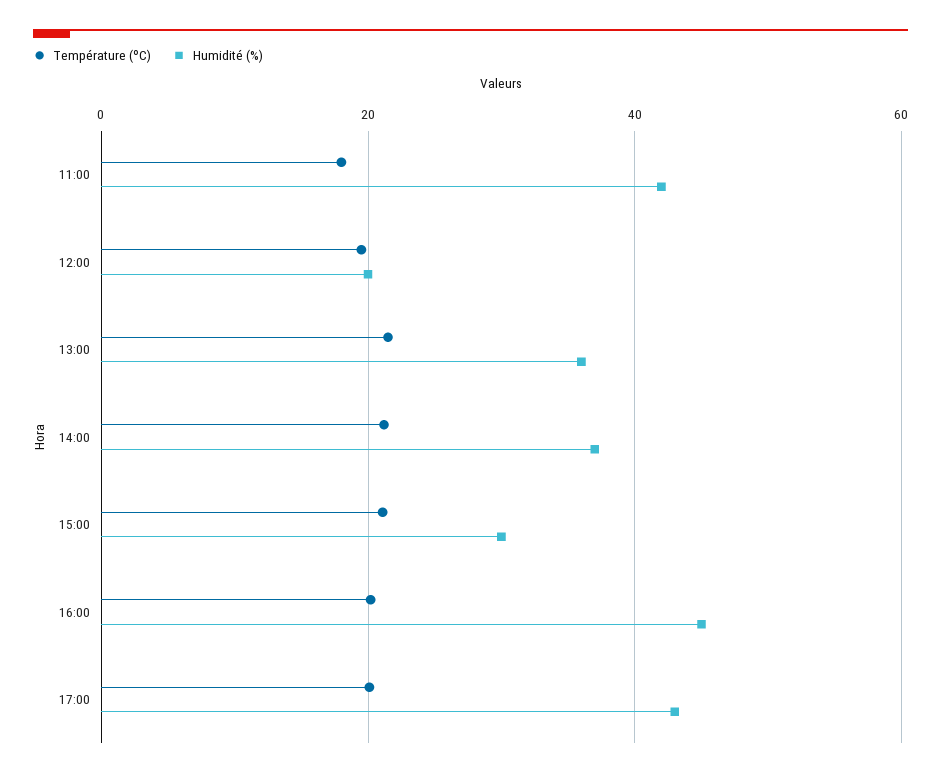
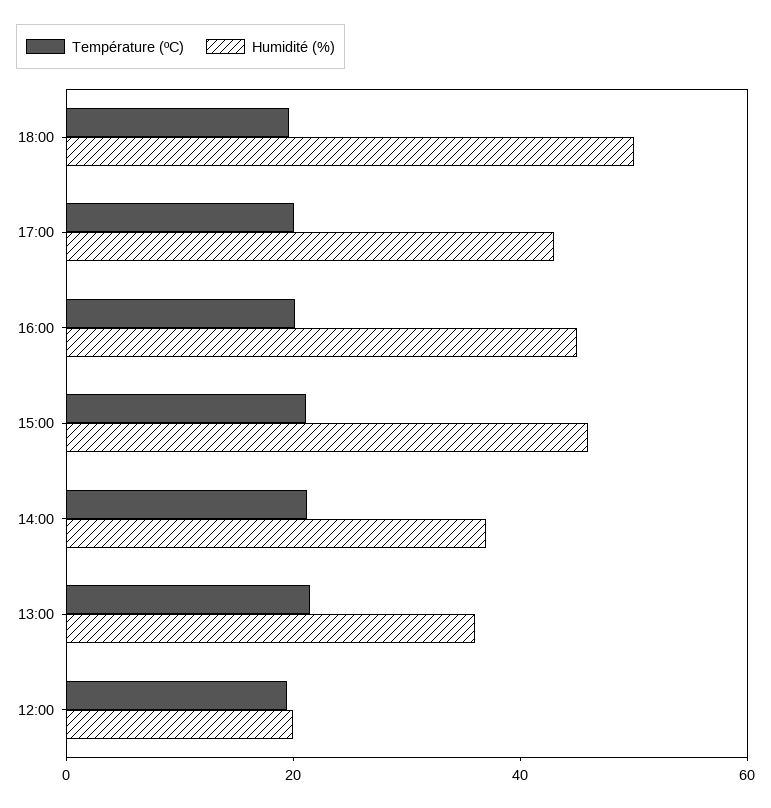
Température (ºC), 11:00: 18 -> none
Humidité (%), 11:00: 42 -> none
Humidité (%), 15:00: 30 -> 45
Température (ºC), 18:00: none -> 20
Humidité (%), 18:00: none -> 50

